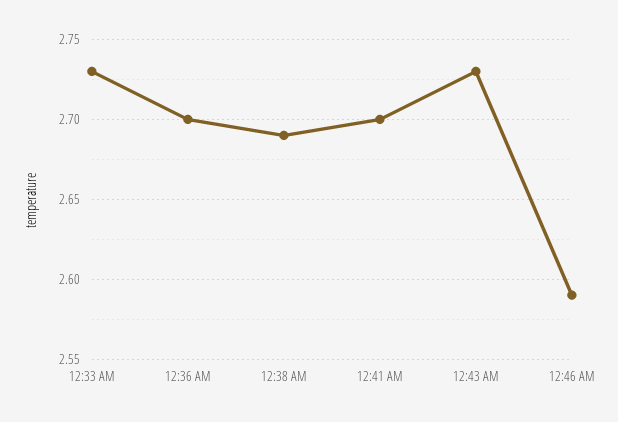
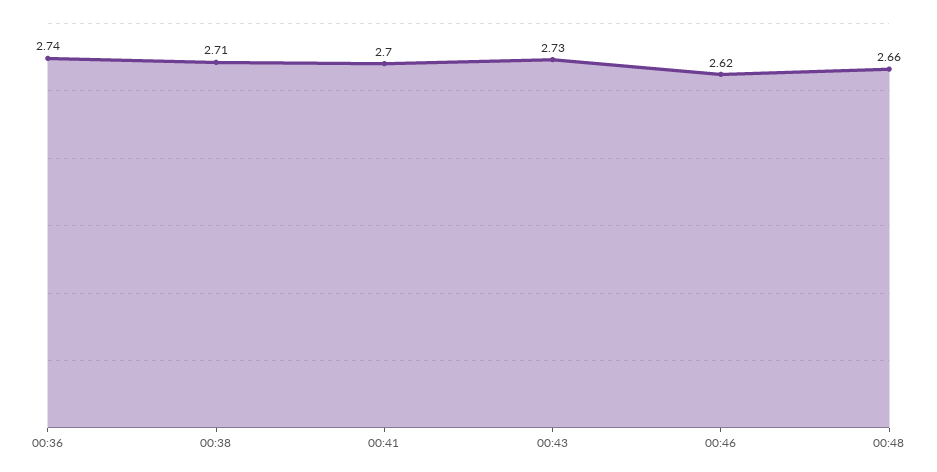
12:33 AM: 2.73 -> none
12:36 AM: 2.7 -> 2.74
12:38 AM: 2.69 -> 2.71
12:46 AM: 2.59 -> 2.62
00:48: none -> 2.66

